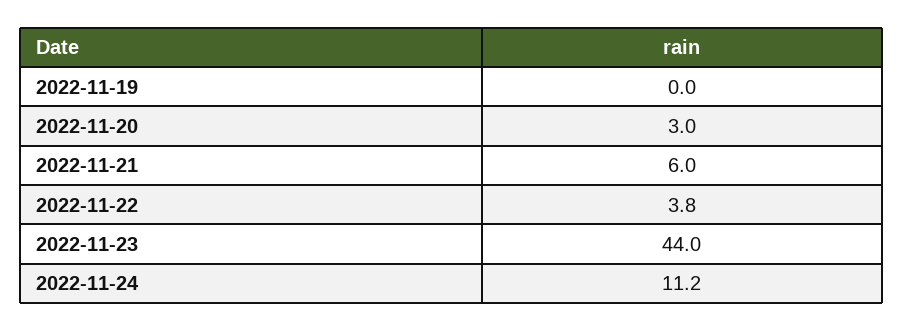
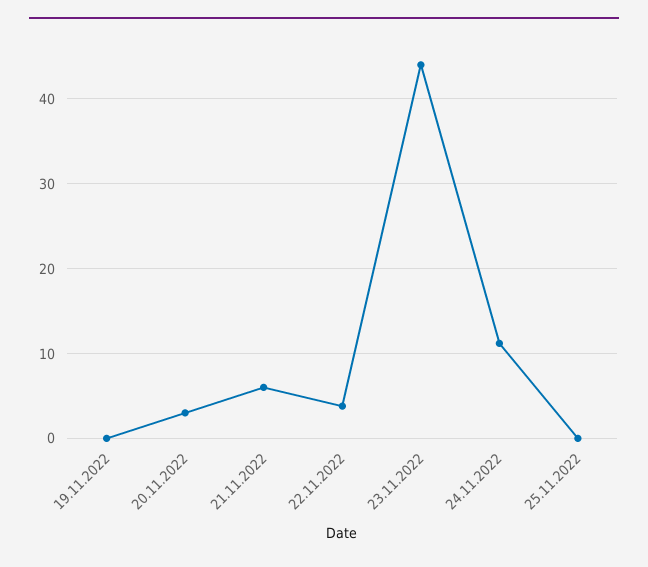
25.11.2022: none -> 0

